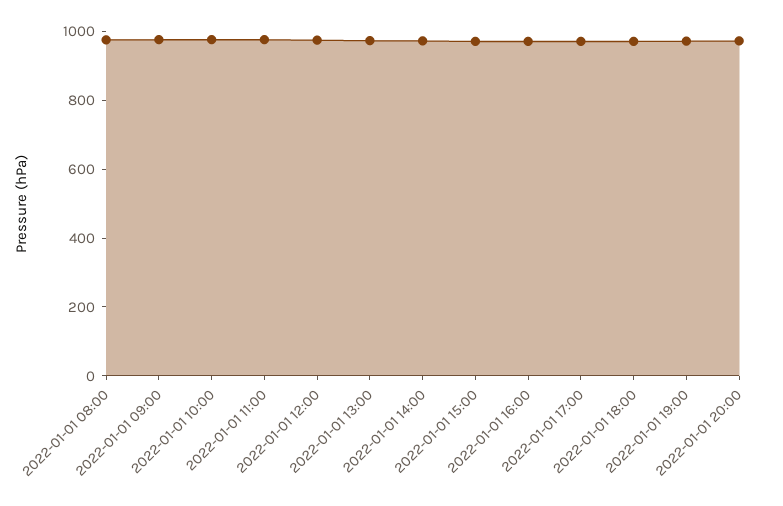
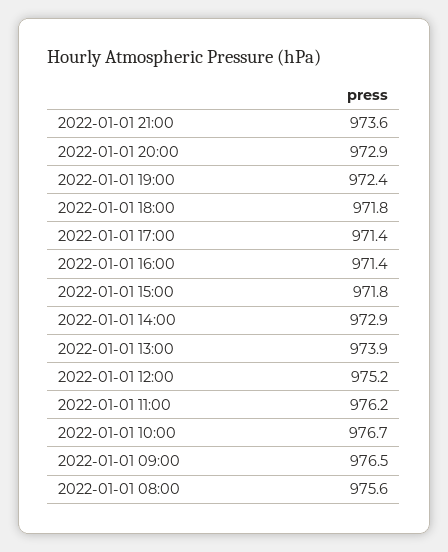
2022-01-01 21:00: none -> 973.6

